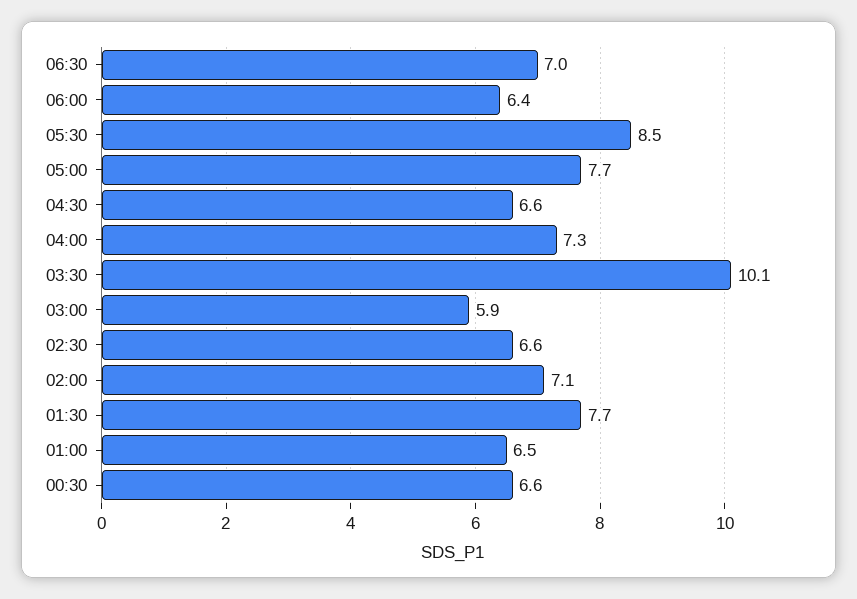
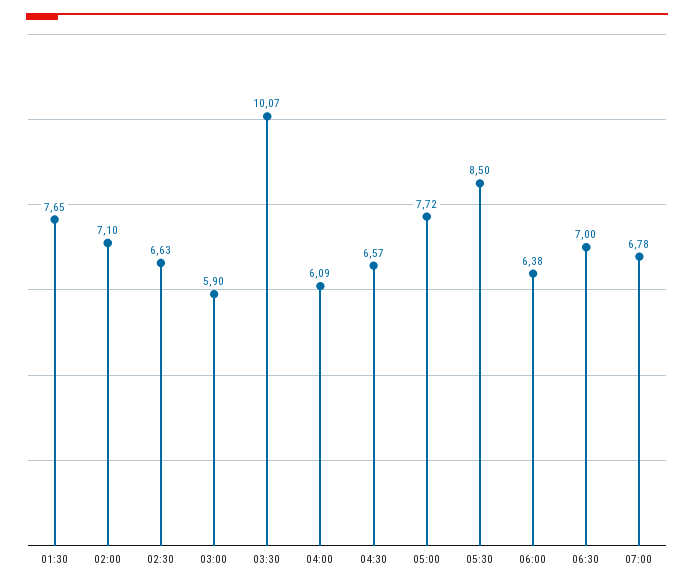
04:00: 7.3 -> 6.09
01:00: 6.5 -> none
00:30: 6.6 -> none
07:00: none -> 6.78

